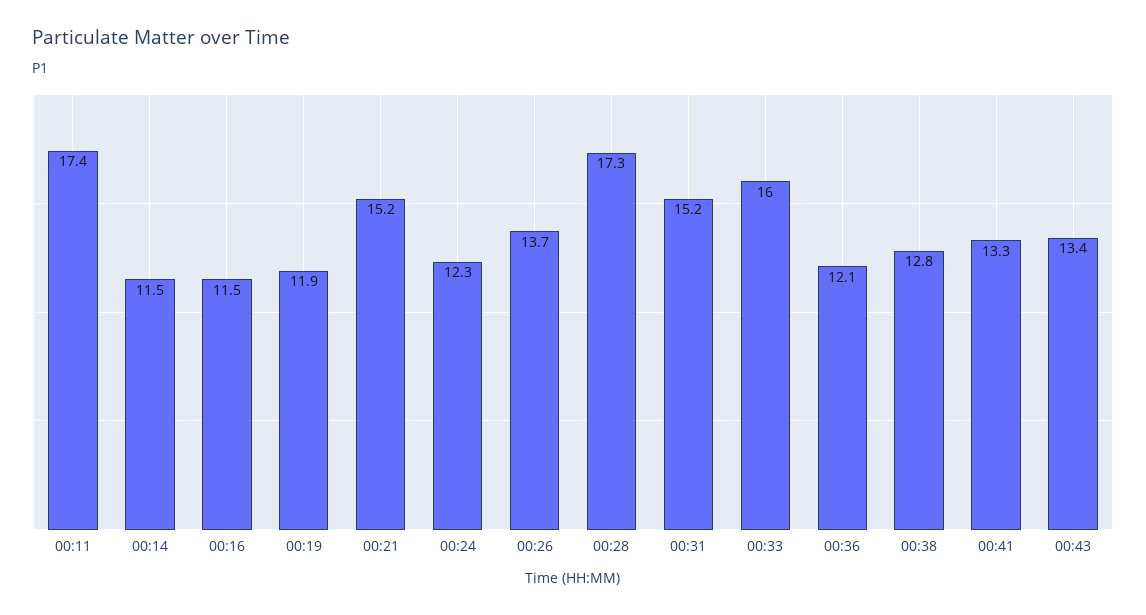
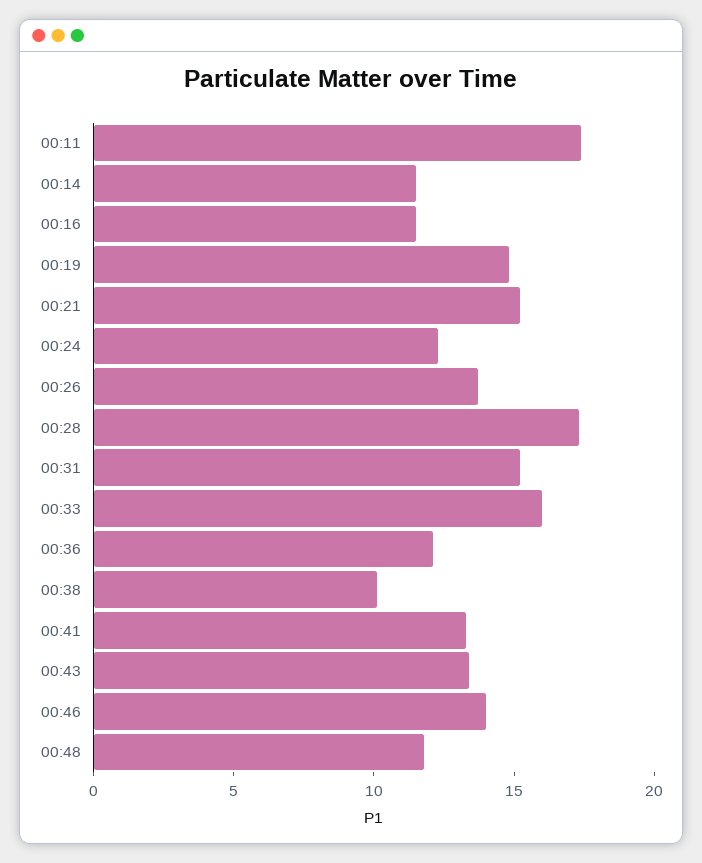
00:19: 11.9 -> 15
00:38: 12.8 -> 10
00:46: none -> 14
00:48: none -> 12

